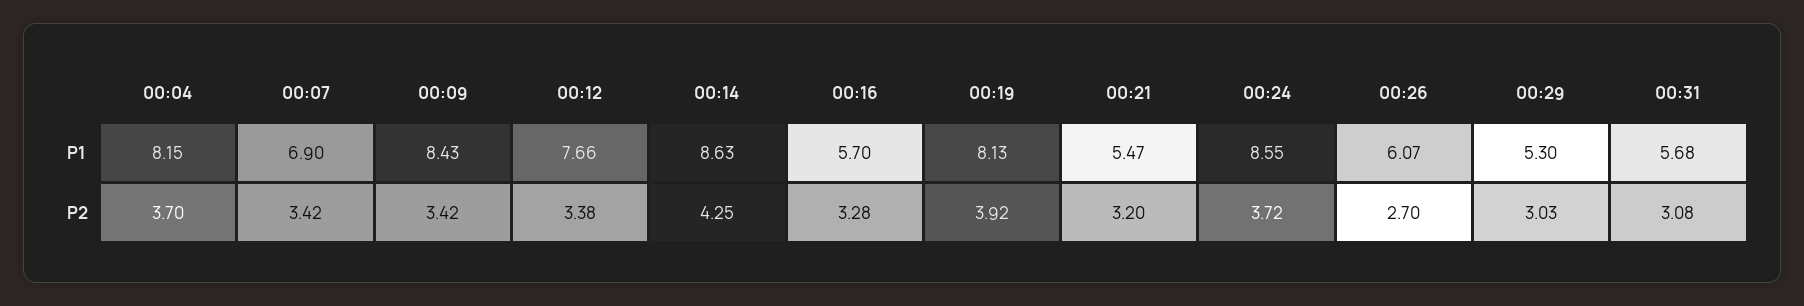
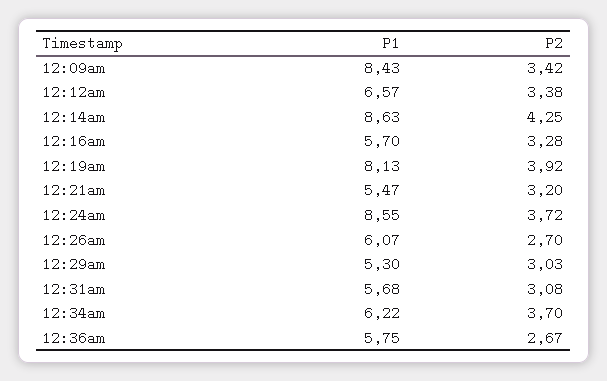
00:04, P1: 8.15 -> none
00:07, P1: 6.9 -> none
00:12, P1: 7.66 -> 6.57
00:04, P2: 3.7 -> none
00:07, P2: 3.42 -> none
12:34am, P1: none -> 6.22
12:34am, P2: none -> 3.7
12:36am, P1: none -> 5.75
12:36am, P2: none -> 2.67

